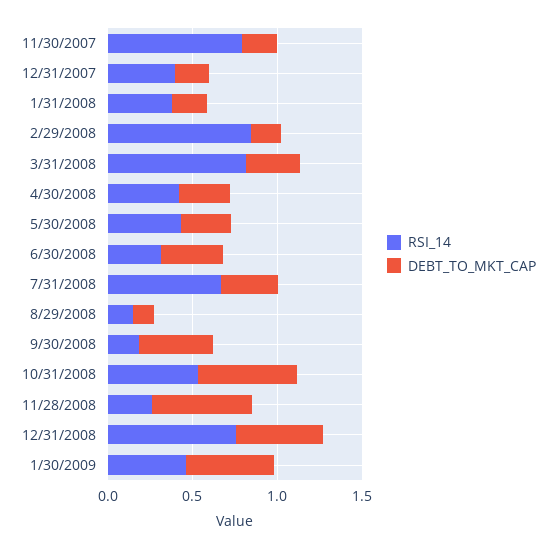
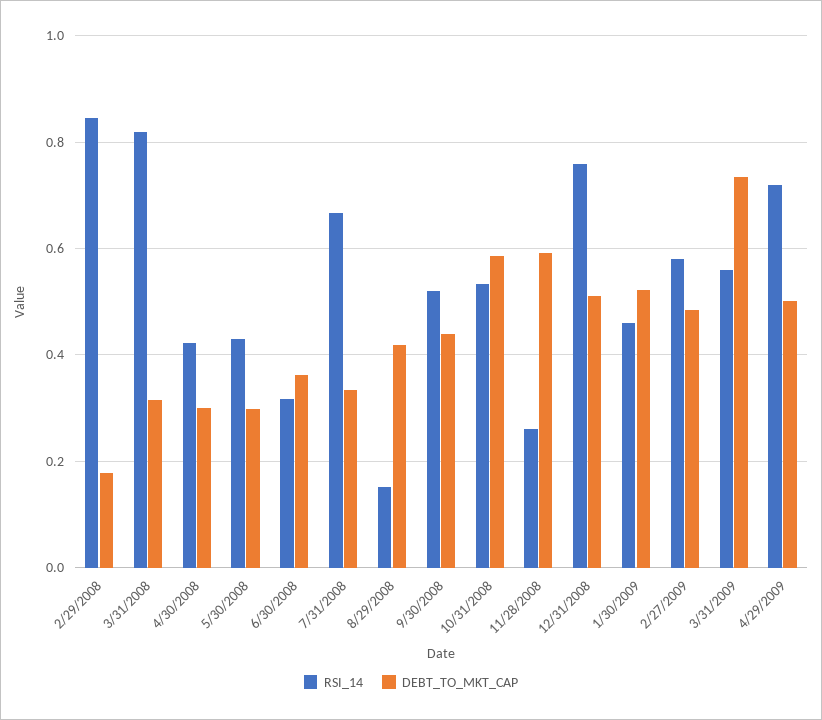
RSI_14, 11/30/2007: 0.8 -> none
DEBT_TO_MKT_CAP, 11/30/2007: 0.2 -> none
RSI_14, 12/31/2007: 0.4 -> none
DEBT_TO_MKT_CAP, 12/31/2007: 0.2 -> none
RSI_14, 1/31/2008: 0.4 -> none
DEBT_TO_MKT_CAP, 1/31/2008: 0.2 -> none
DEBT_TO_MKT_CAP, 8/29/2008: 0.1 -> 0.42
RSI_14, 9/30/2008: 0.2 -> 0.52
RSI_14, 2/27/2009: none -> 0.58
DEBT_TO_MKT_CAP, 2/27/2009: none -> 0.48
RSI_14, 3/31/2009: none -> 0.56
DEBT_TO_MKT_CAP, 3/31/2009: none -> 0.74
RSI_14, 4/29/2009: none -> 0.72
DEBT_TO_MKT_CAP, 4/29/2009: none -> 0.5

